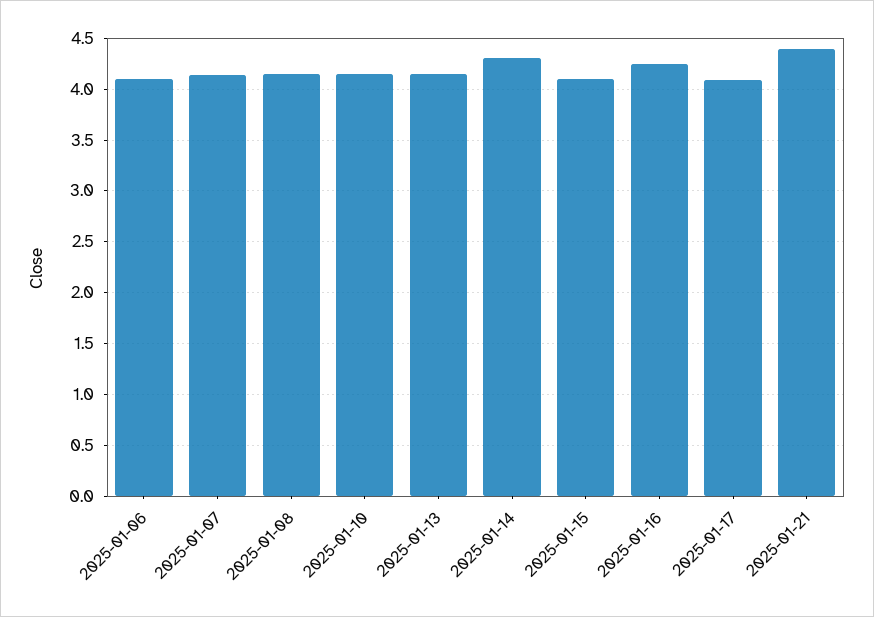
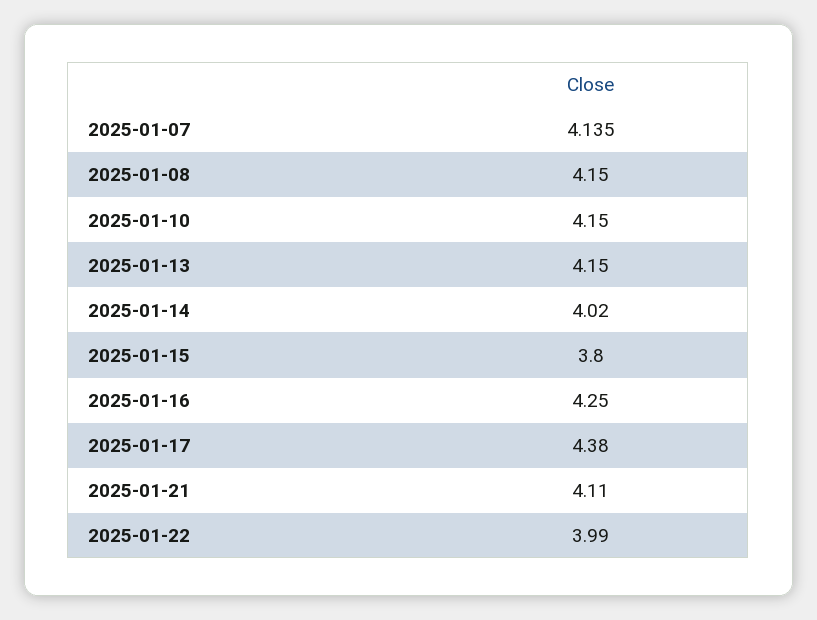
2025-01-06: 4.1 -> none
2025-01-14: 4.3 -> 4.02
2025-01-15: 4.1 -> 3.8
2025-01-17: 4.1 -> 4.38
2025-01-21: 4.4 -> 4.11
2025-01-22: none -> 3.99

